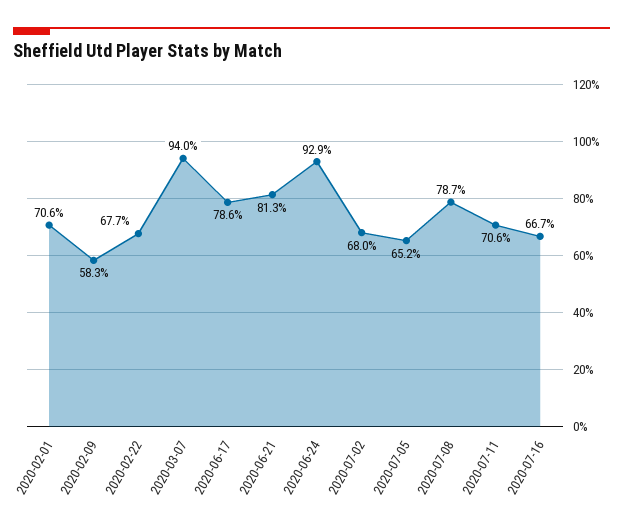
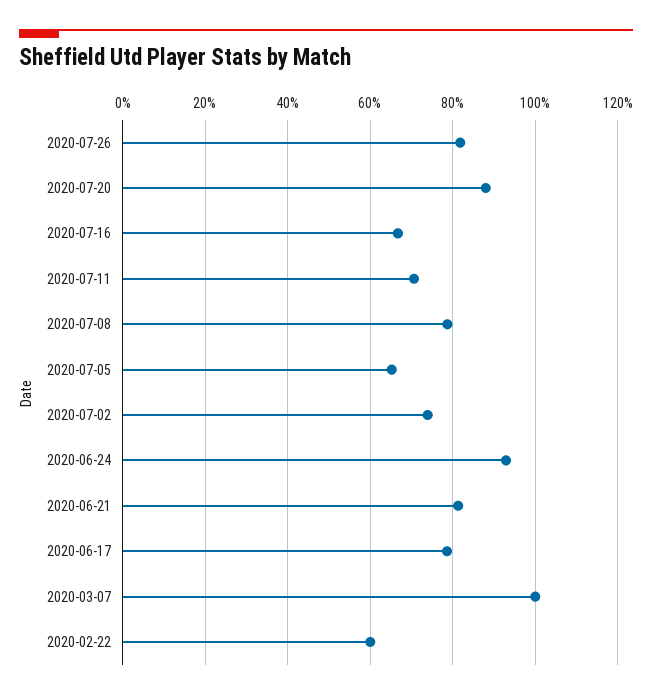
2020-02-01: 70.6 -> none
2020-02-09: 58.3 -> none
2020-02-22: 67.7 -> 60
2020-03-07: 94 -> 100
2020-07-02: 68 -> 74
2020-07-26: none -> 82
2020-07-20: none -> 88

